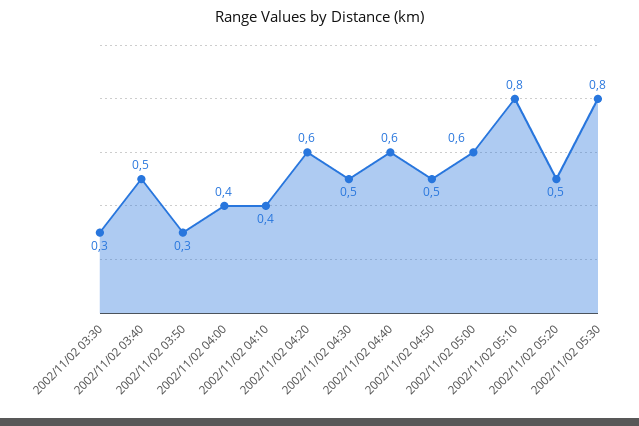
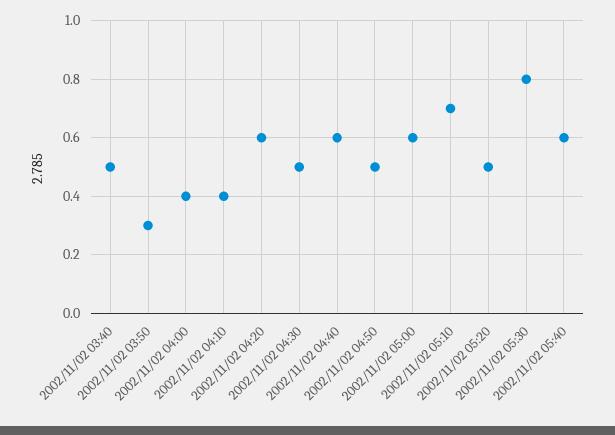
2002/11/02 03:30: 0.3 -> none
2002/11/02 05:10: 0.8 -> 0.7
2002/11/02 05:40: none -> 0.6

